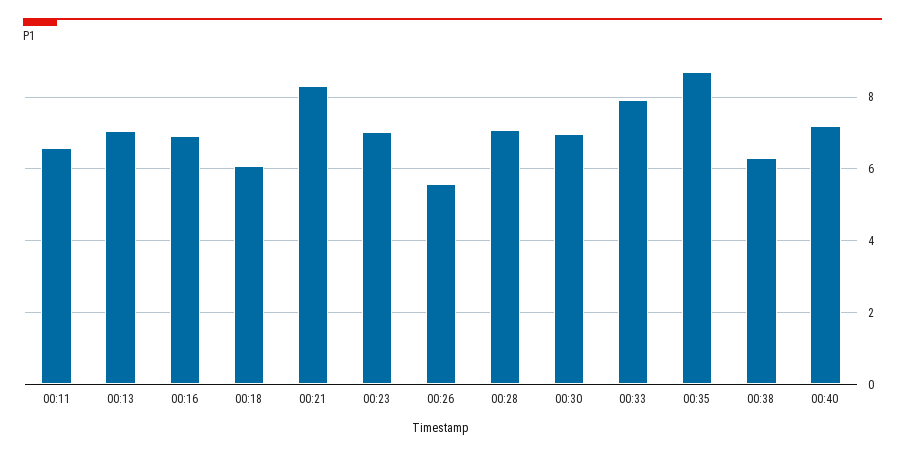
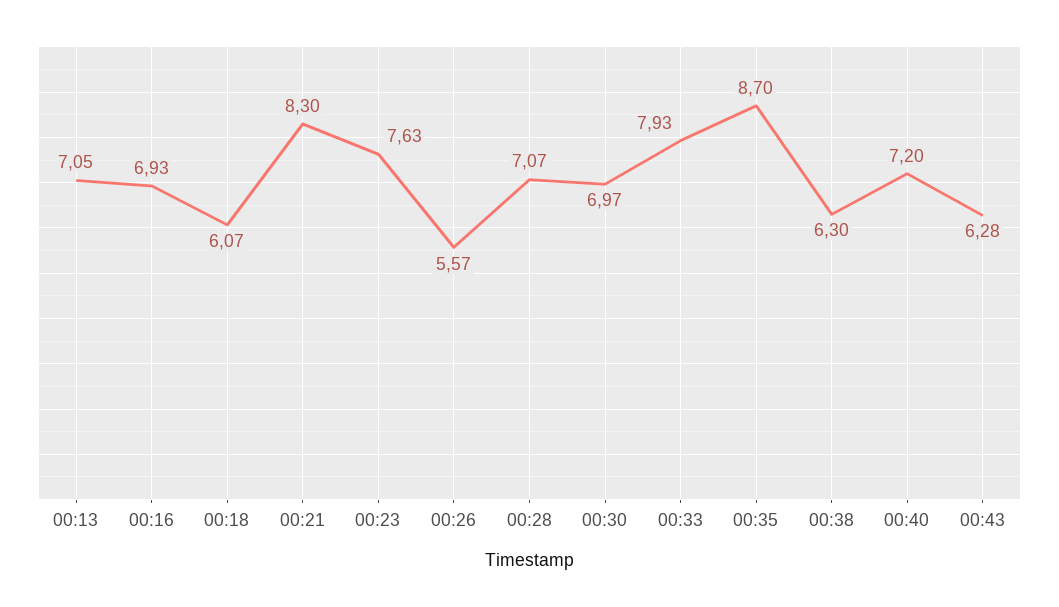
00:11: 6.6 -> none
00:23: 7 -> 7.63
00:43: none -> 6.28

